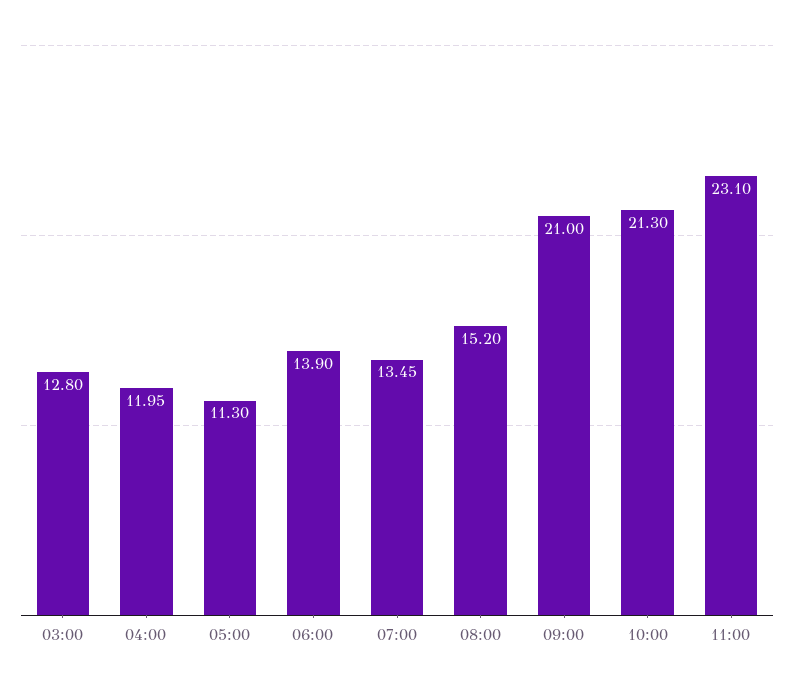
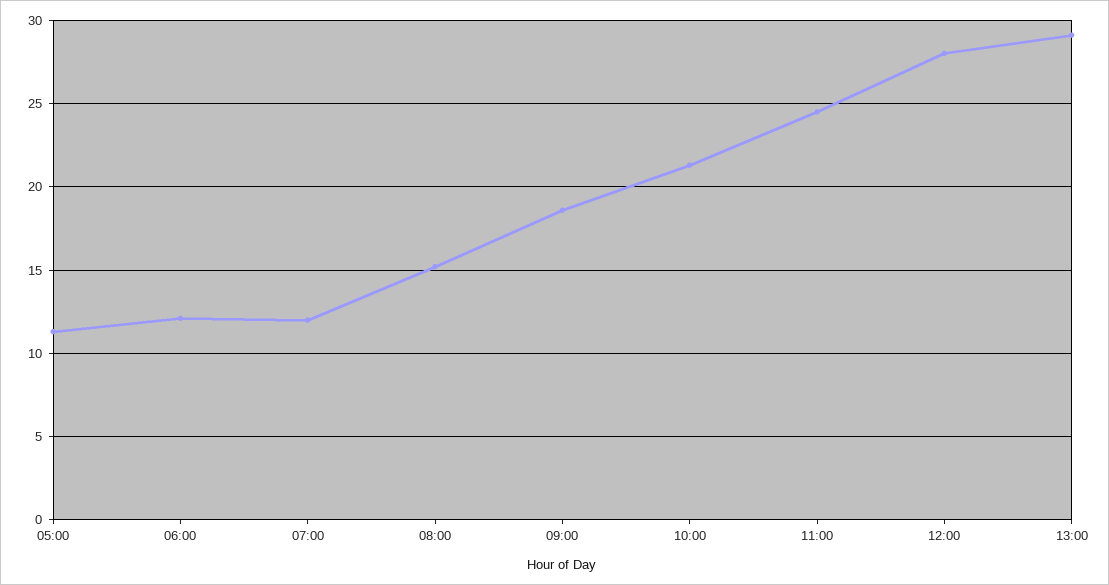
03:00: 12.8 -> none
04:00: 11.95 -> none
06:00: 13.9 -> 12
07:00: 13.45 -> 12
09:00: 21 -> 18.5
11:00: 23.1 -> 24.5
12:00: none -> 28
13:00: none -> 29

